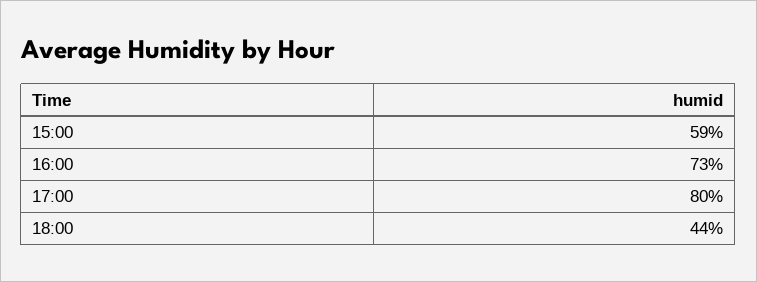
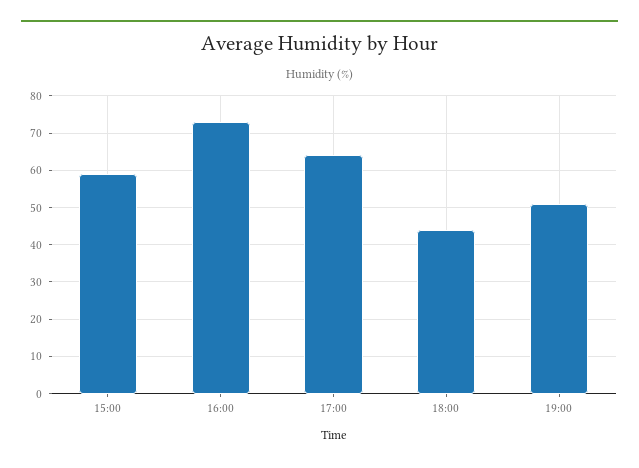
17:00: 80 -> 65
19:00: none -> 50

